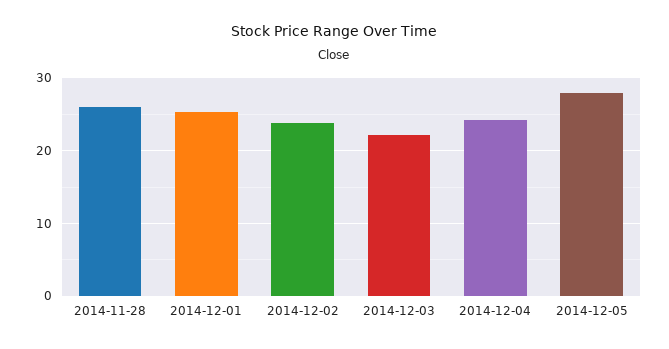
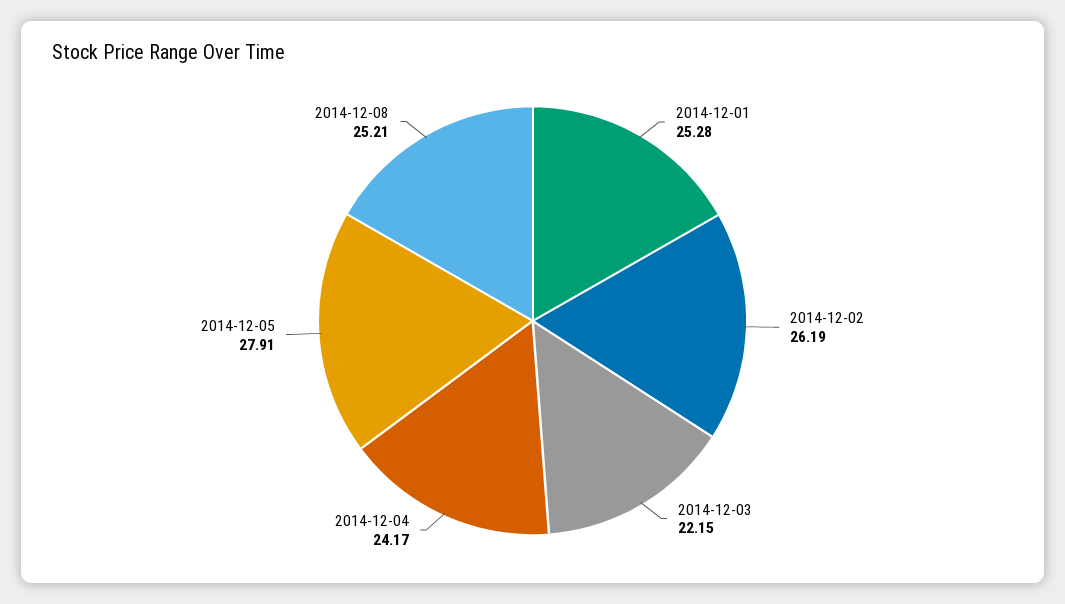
2014-11-28: 26 -> none
2014-12-02: 24 -> 26.19
2014-12-08: none -> 25.21

